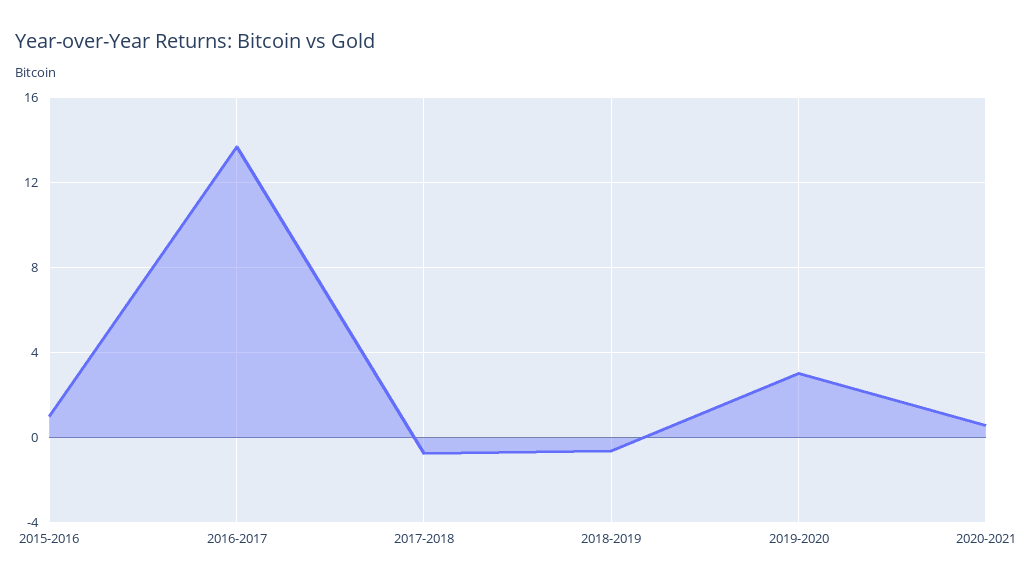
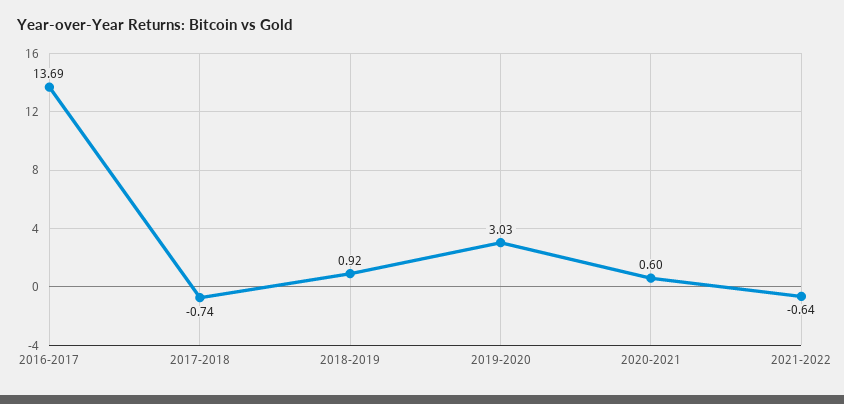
2015-2016: 1 -> none
2018-2019: -0.5 -> 0.92
2021-2022: none -> -0.64

